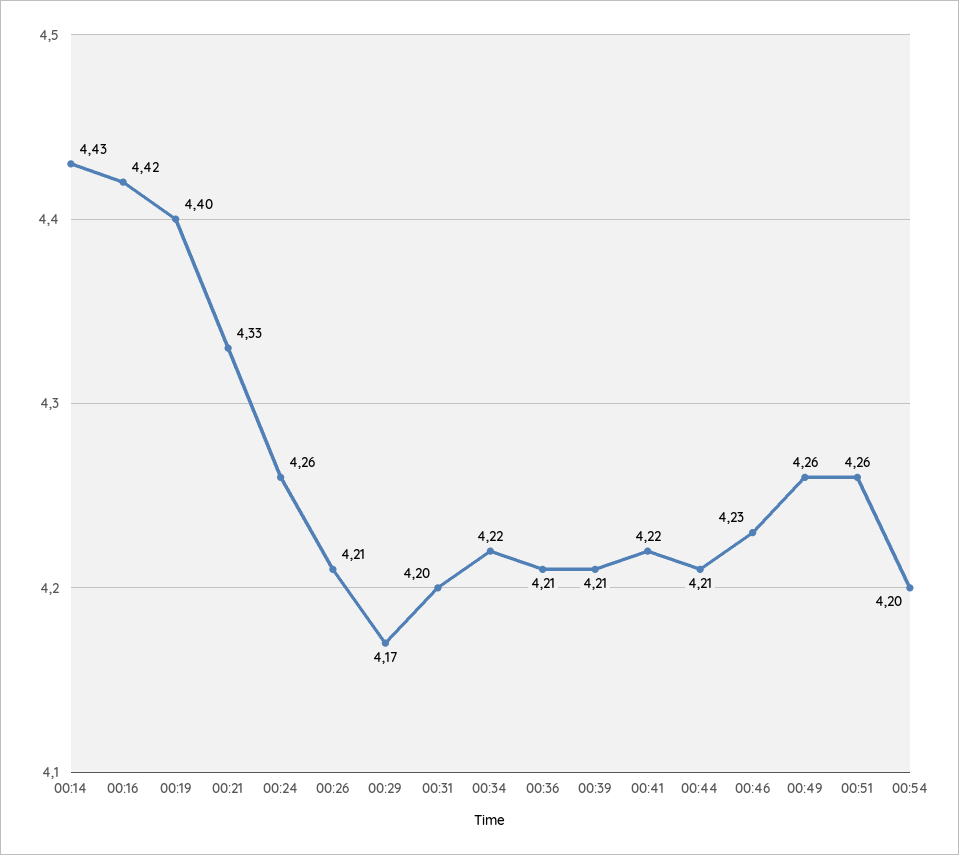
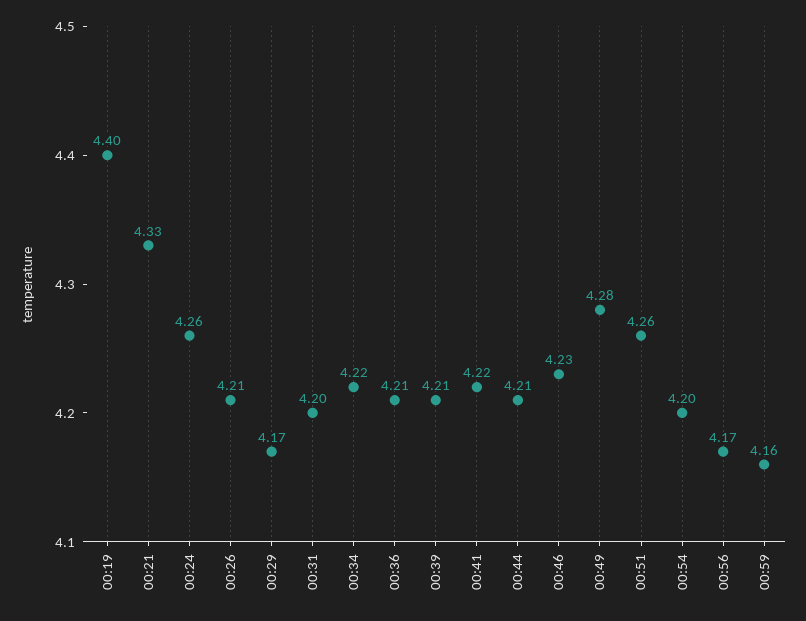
00:14: 4.43 -> none
00:16: 4.42 -> none
00:49: 4.26 -> 4.28
00:56: none -> 4.17
00:59: none -> 4.16

